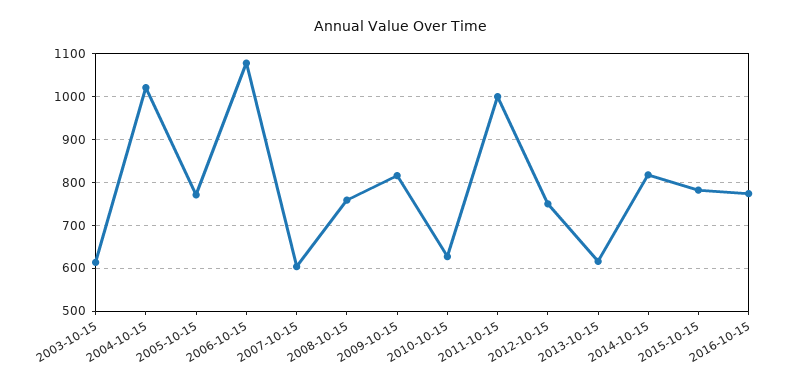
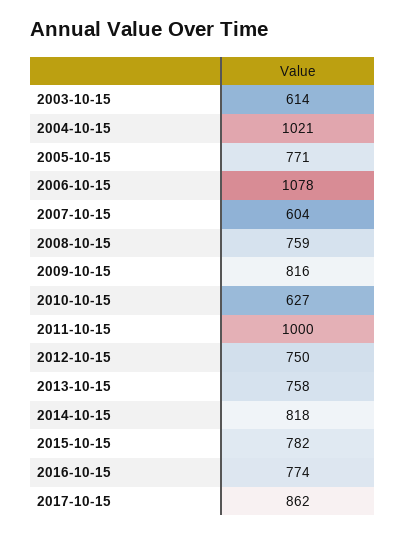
2013-10-15: 620 -> 758
2017-10-15: none -> 862

